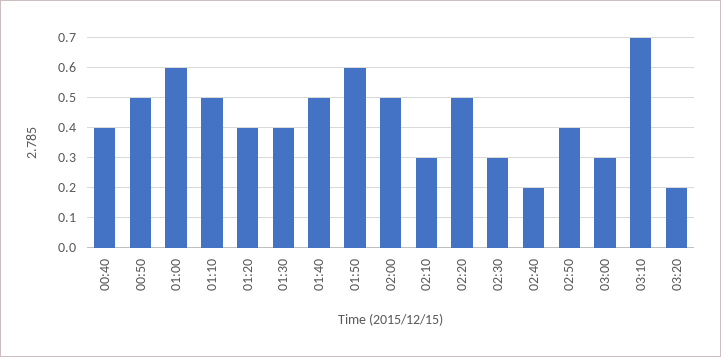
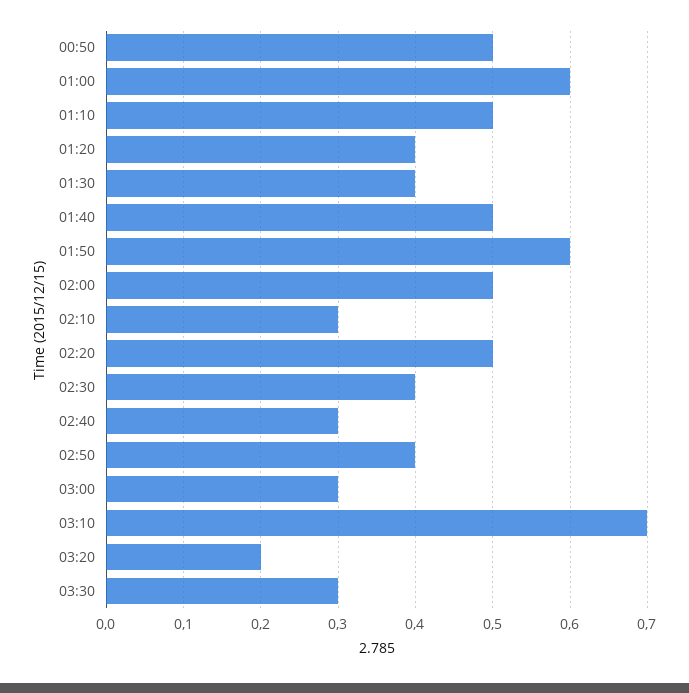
00:40: 0.4 -> none
02:30: 0.3 -> 0.4
02:40: 0.2 -> 0.3
03:30: none -> 0.3

